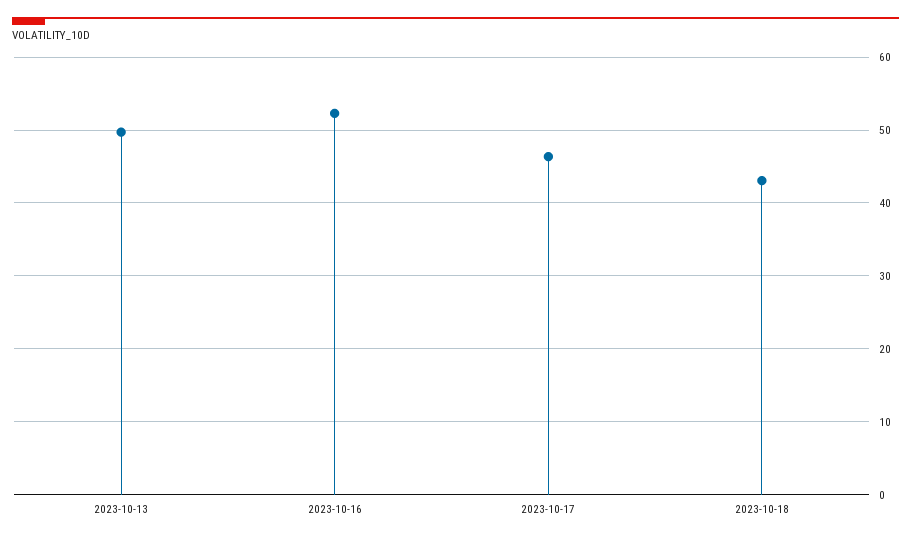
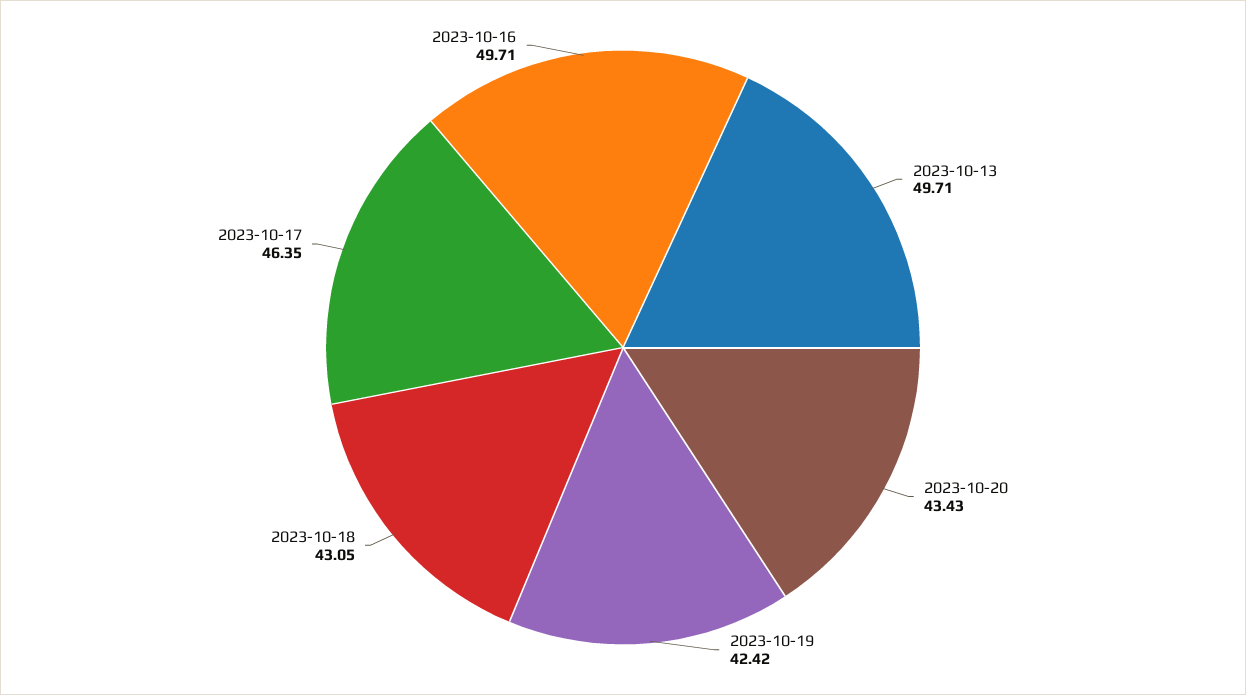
2023-10-16: 52 -> 49.71
2023-10-20: none -> 43.43
2023-10-19: none -> 42.42

